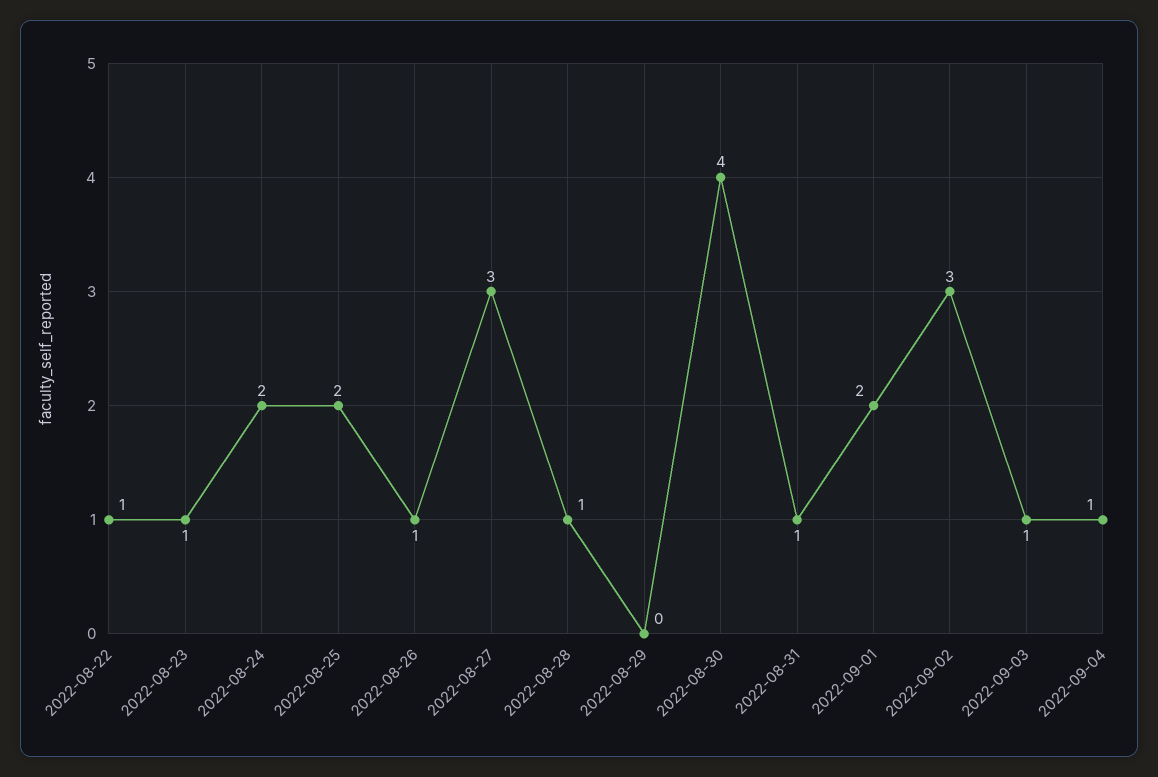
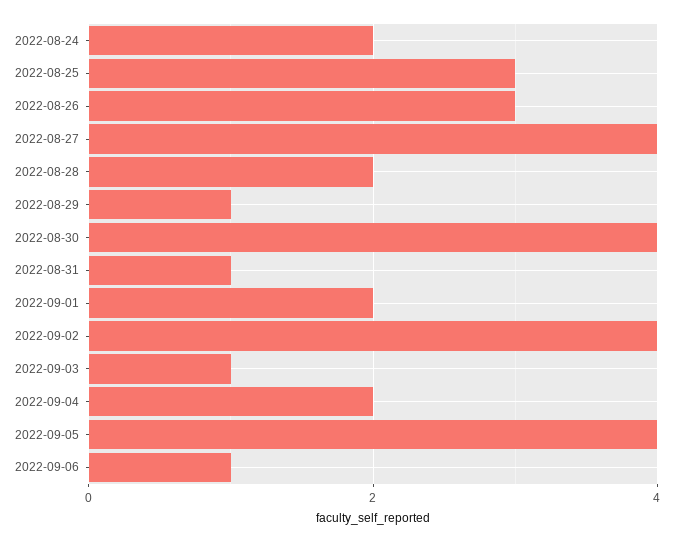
2022-08-22: 1 -> none
2022-08-23: 1 -> none
2022-08-25: 2 -> 3
2022-08-26: 1 -> 3
2022-08-27: 3 -> 4
2022-08-28: 1 -> 2
2022-08-29: 0 -> 1
2022-09-02: 3 -> 4
2022-09-04: 1 -> 2
2022-09-05: none -> 4
2022-09-06: none -> 1

